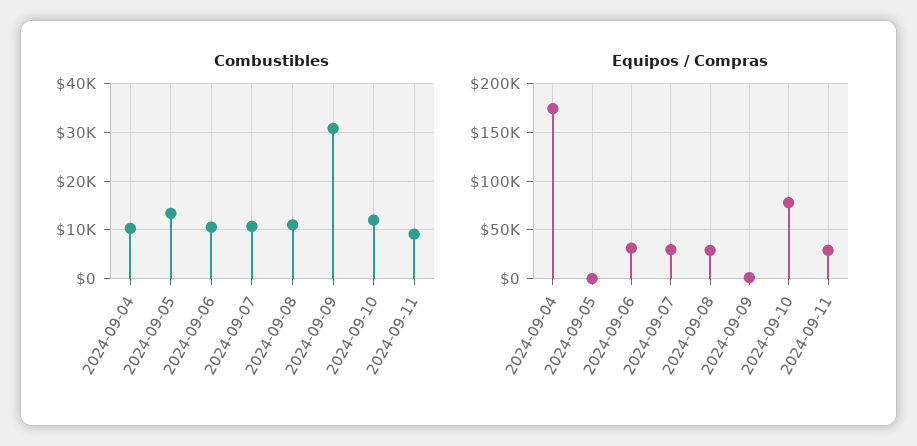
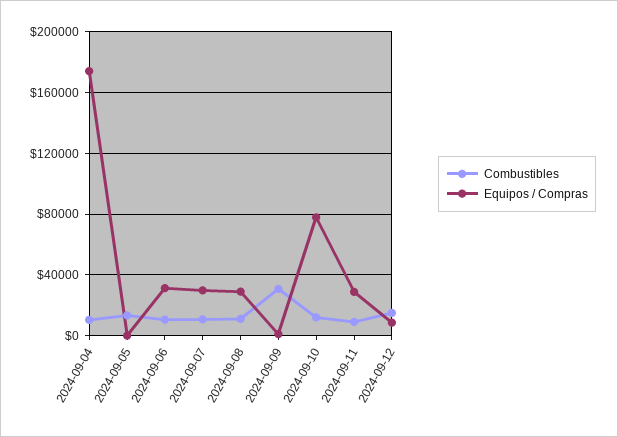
Combustibles, 2024-09-12: none -> 15000
Equipos / Compras, 2024-09-12: none -> 10000

